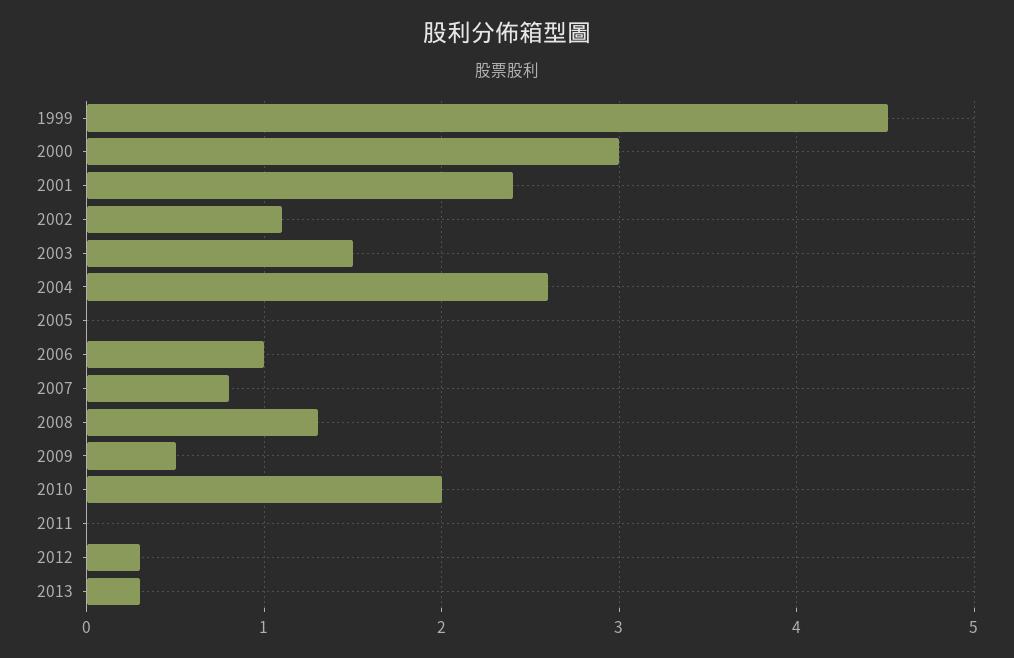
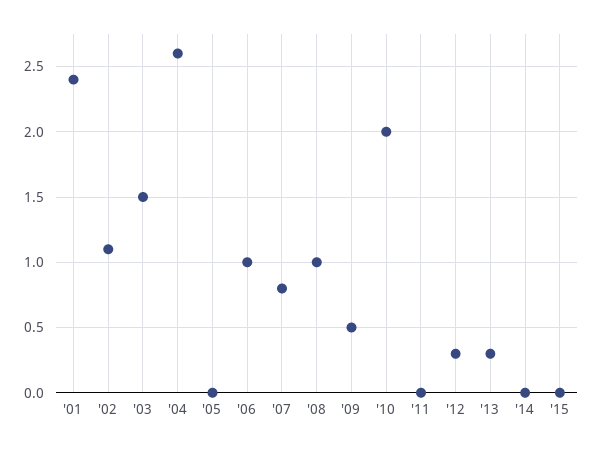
1999: 4.5 -> none
2000: 3 -> none
2008: 1.3 -> 1
'14: none -> 0
'15: none -> 0

